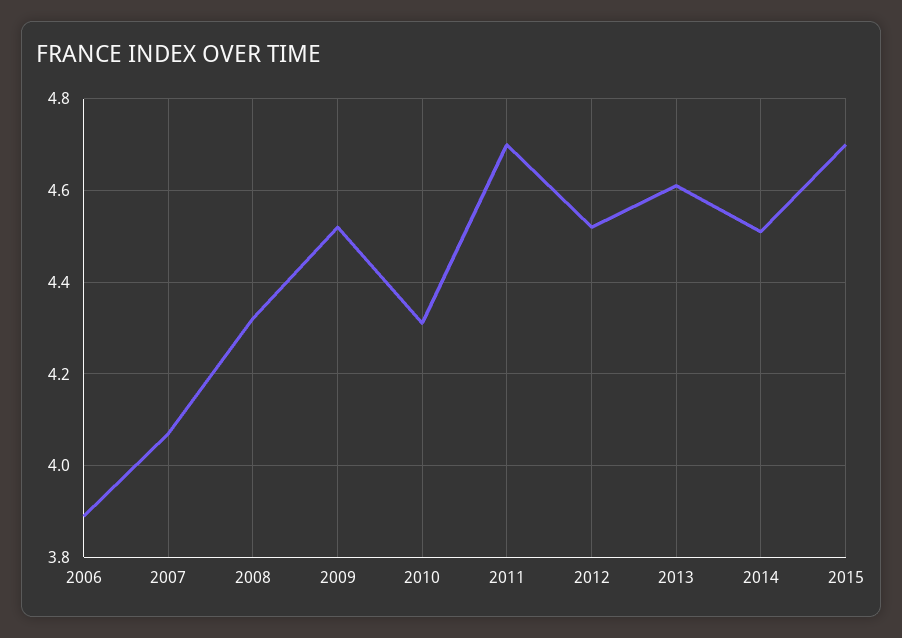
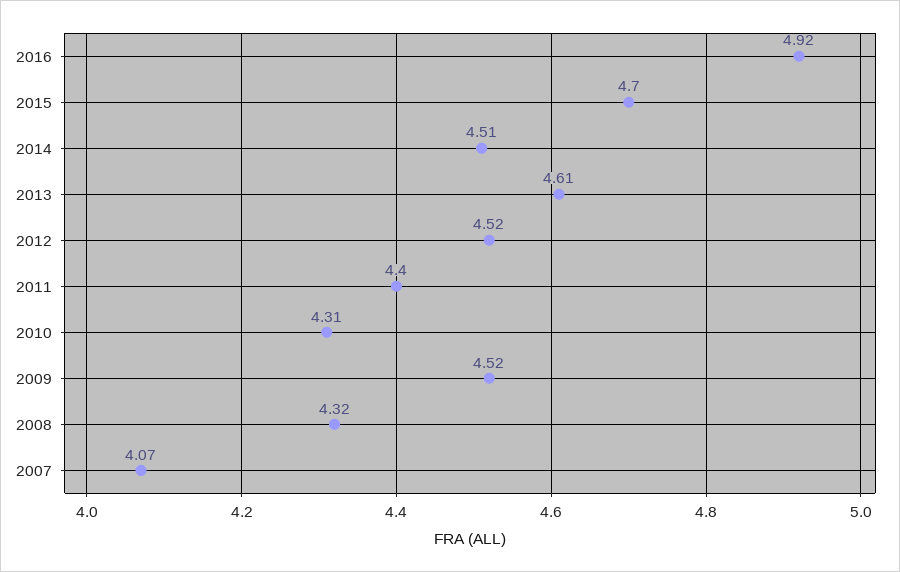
2006: 3.9 -> none
2011: 4.7 -> 4.4
2016: none -> 4.92

